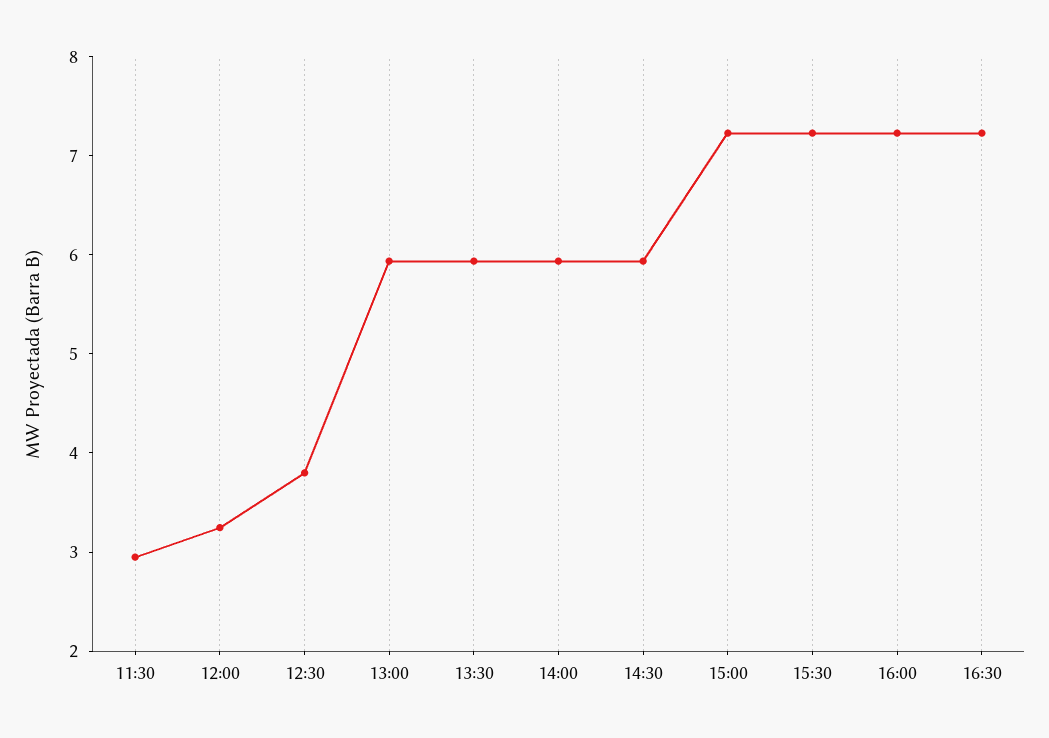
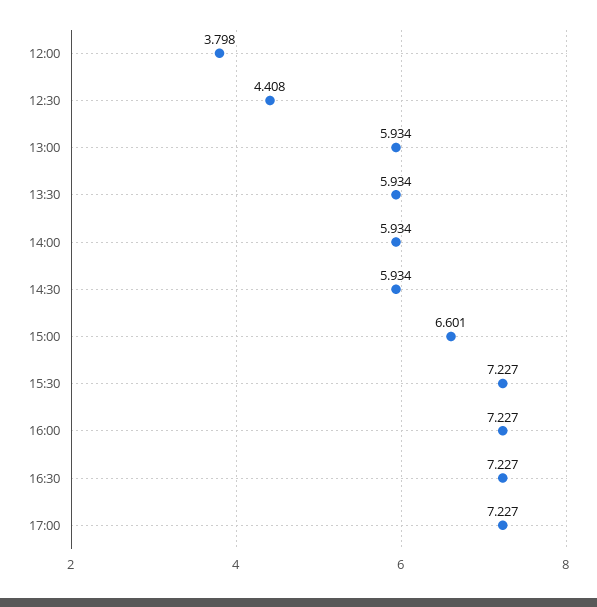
11:30: 3 -> none
12:00: 3.2 -> 3.798
12:30: 3.8 -> 4.408
15:00: 7.2 -> 6.601
17:00: none -> 7.227

